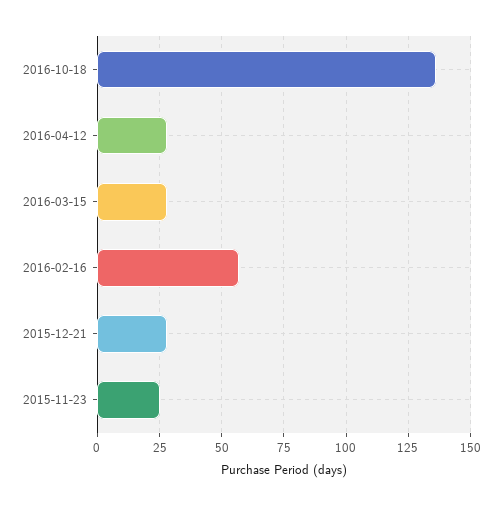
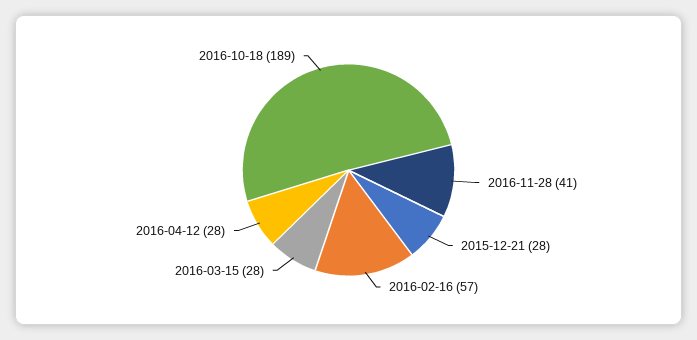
2016-10-18: 135 -> 189
2015-11-23: 25 -> none
2016-11-28: none -> 41

